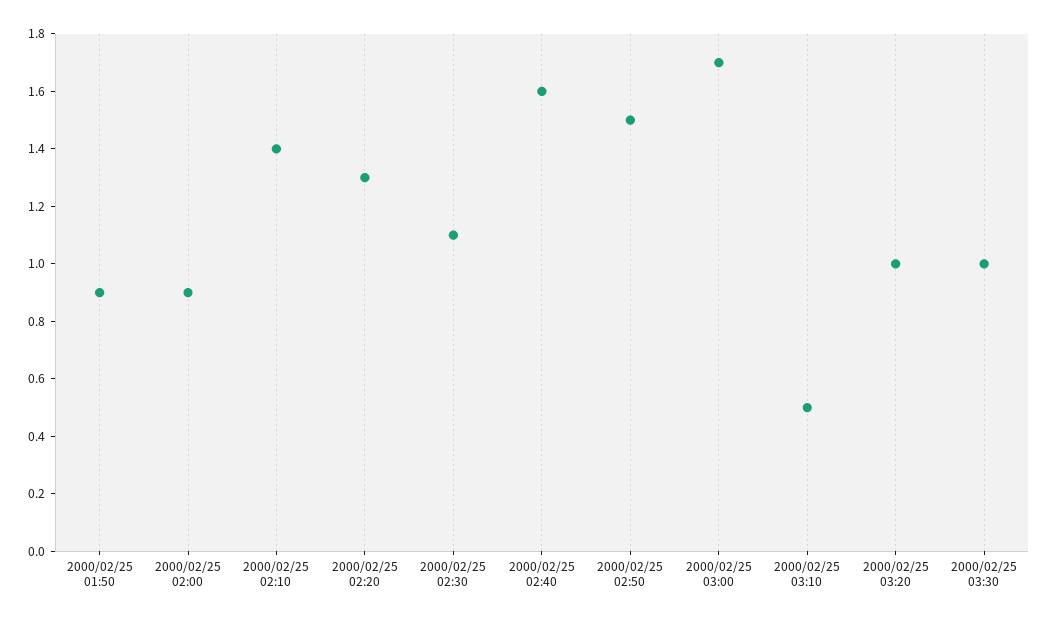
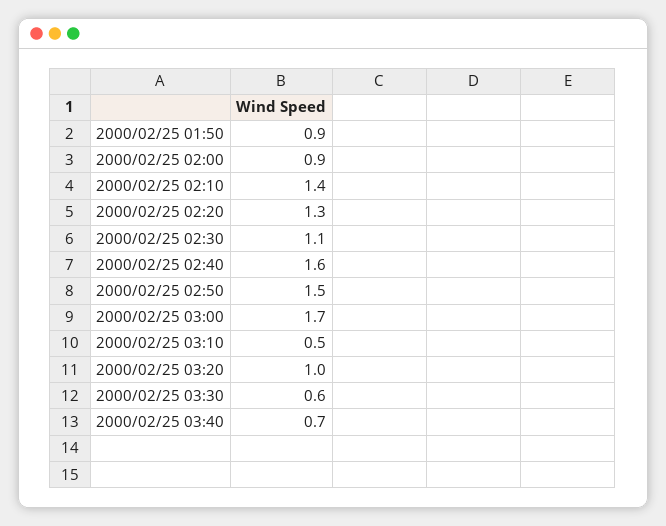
2000/02/25 03:30: 1 -> 0.6
2000/02/25 03:40: none -> 0.7

